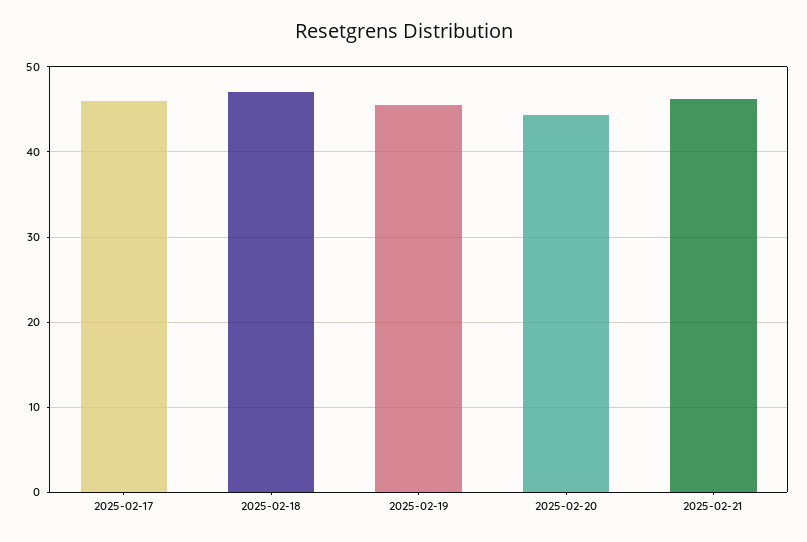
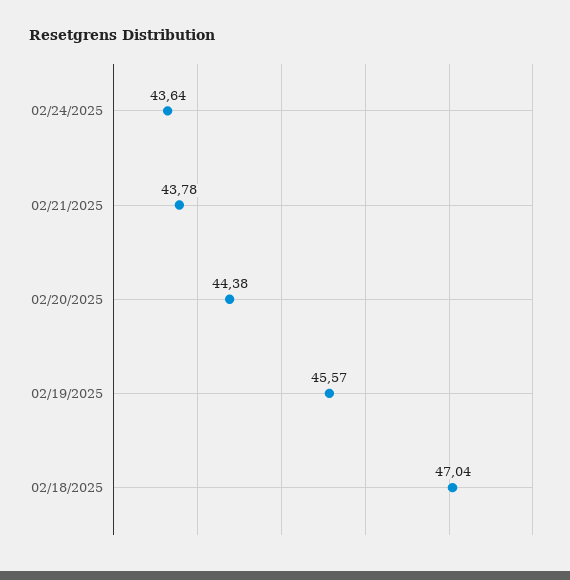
2025-02-17: 46 -> none
2025-02-21: 46 -> 43.78
02/24/2025: none -> 43.64

